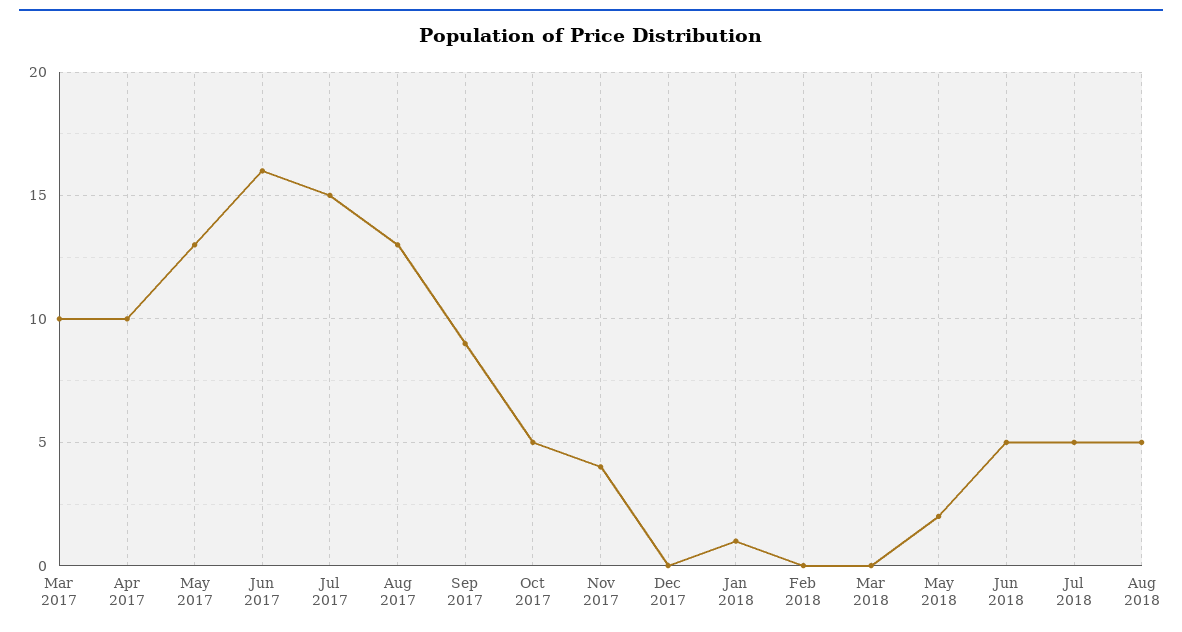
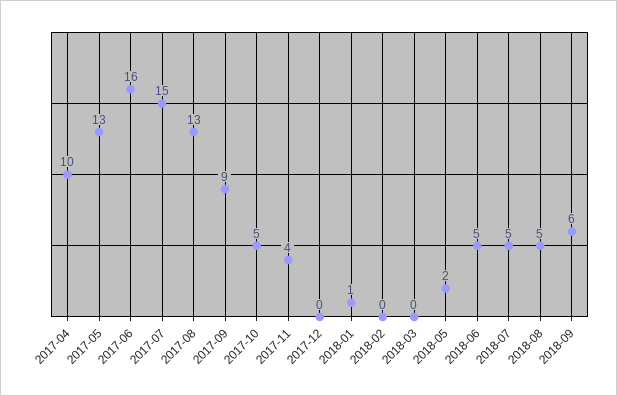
Mar 2017: 10 -> none
2018-09: none -> 6

